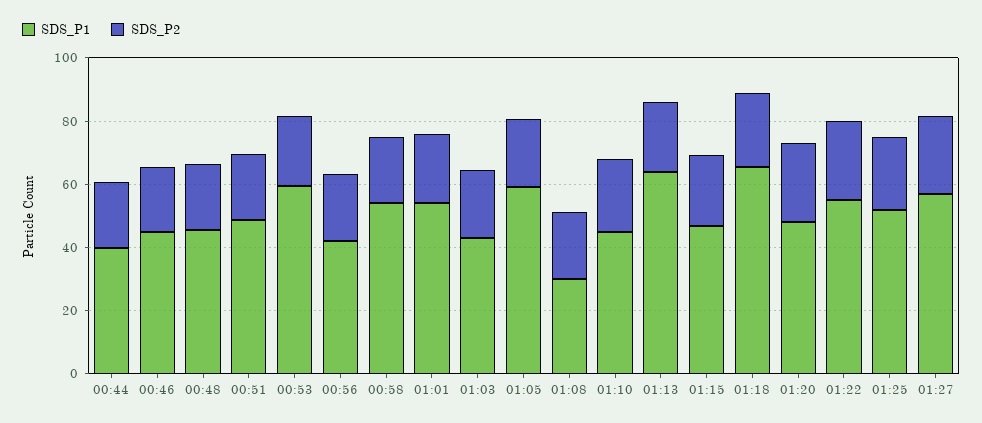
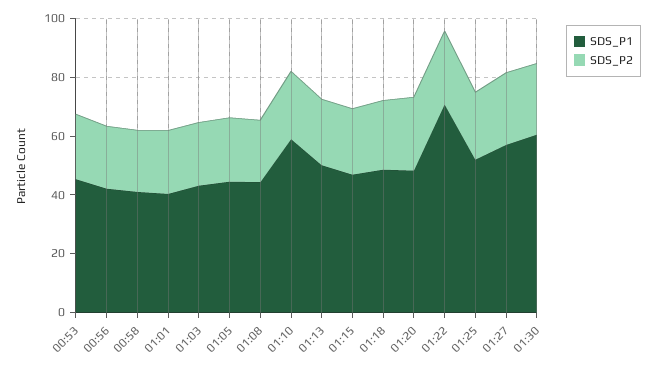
SDS_P1, 00:44: 40 -> none
SDS_P2, 00:44: 20 -> none
SDS_P1, 00:46: 45 -> none
SDS_P2, 00:46: 20 -> none
SDS_P1, 00:48: 45 -> none
SDS_P2, 00:48: 20 -> none
SDS_P1, 00:51: 50 -> none
SDS_P2, 00:51: 20 -> none
SDS_P1, 00:53: 60 -> 45
SDS_P1, 00:58: 55 -> 40
SDS_P1, 01:01: 55 -> 40
SDS_P1, 01:05: 60 -> 45
SDS_P1, 01:08: 30 -> 45
SDS_P1, 01:10: 45 -> 60
SDS_P1, 01:13: 65 -> 50
SDS_P1, 01:18: 65 -> 50
SDS_P1, 01:22: 55 -> 70
SDS_P1, 01:30: none -> 60
SDS_P2, 01:30: none -> 25

